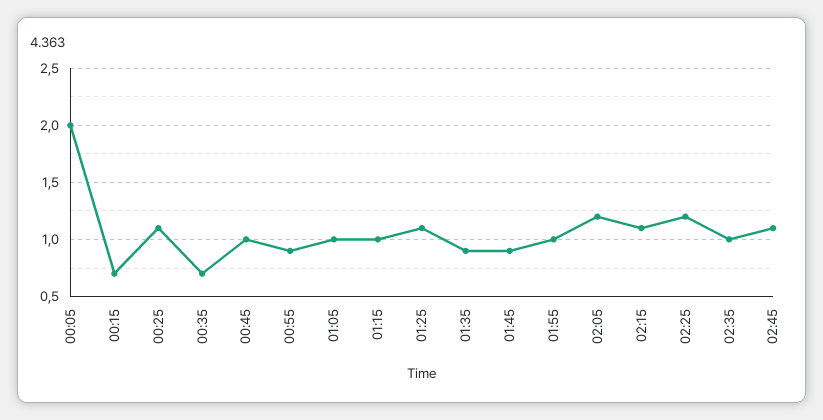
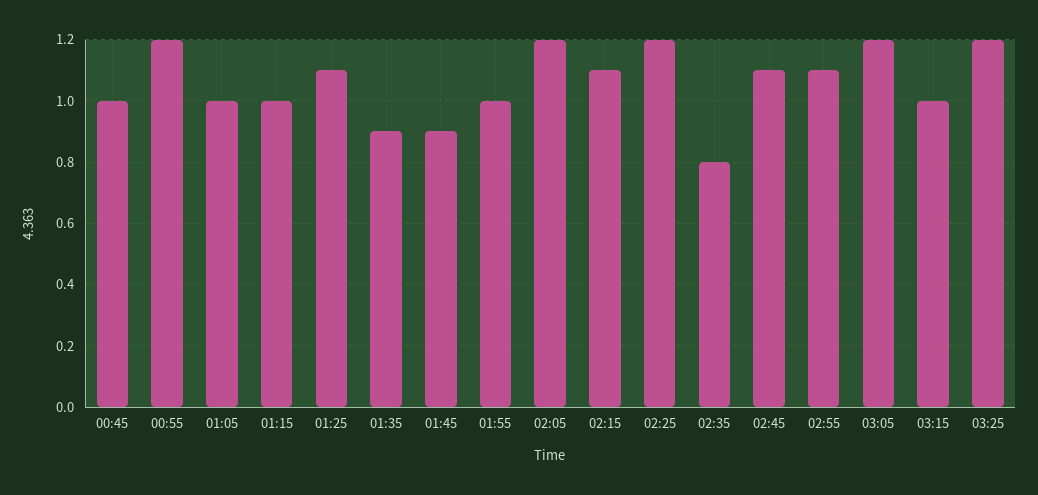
00:05: 2 -> none
00:15: 0.7 -> none
00:25: 1.1 -> none
00:35: 0.7 -> none
00:55: 0.9 -> 1.2
02:35: 1 -> 0.8
02:55: none -> 1.1
03:05: none -> 1.2
03:15: none -> 1
03:25: none -> 1.2

